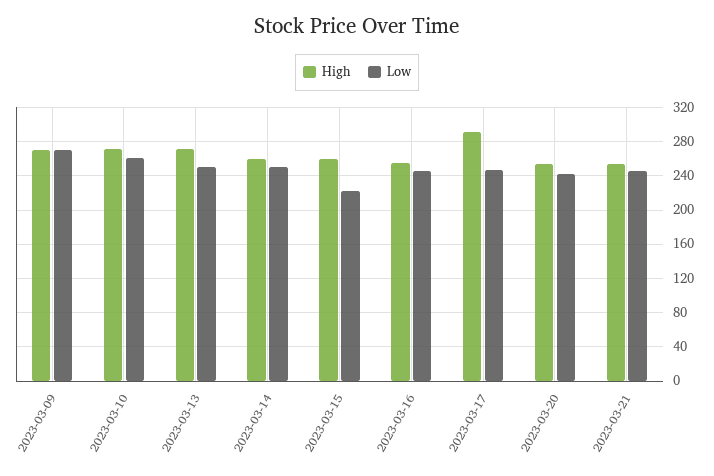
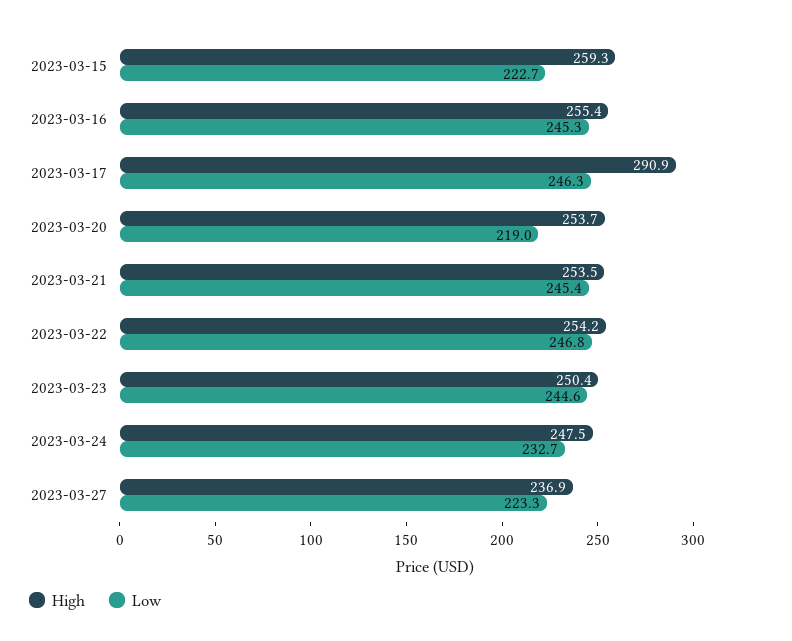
High, 2023-03-09: 270 -> none
Low, 2023-03-09: 270 -> none
High, 2023-03-10: 270 -> none
Low, 2023-03-10: 260 -> none
High, 2023-03-13: 270 -> none
Low, 2023-03-13: 250 -> none
High, 2023-03-14: 260 -> none
Low, 2023-03-14: 250 -> none
Low, 2023-03-20: 240 -> 219
High, 2023-03-22: none -> 254.2
Low, 2023-03-22: none -> 246.8
High, 2023-03-23: none -> 250.4
Low, 2023-03-23: none -> 244.6
High, 2023-03-24: none -> 247.5
Low, 2023-03-24: none -> 232.7
High, 2023-03-27: none -> 236.9
Low, 2023-03-27: none -> 223.3

